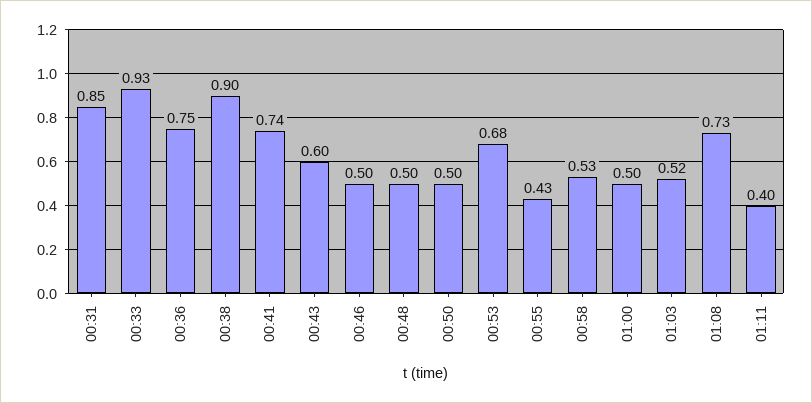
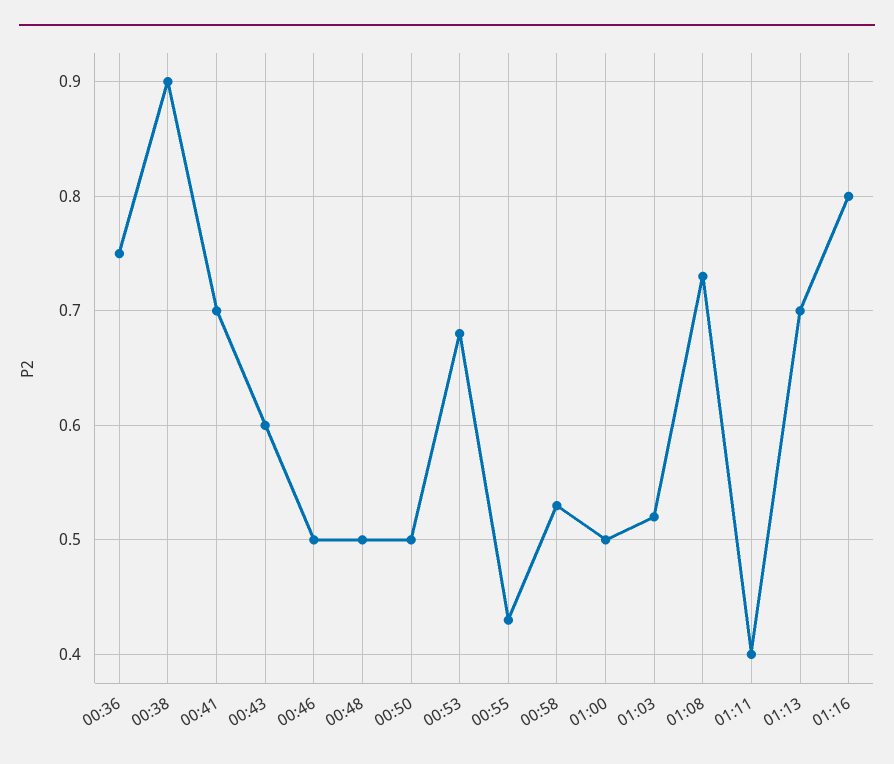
00:31: 0.85 -> none
00:33: 0.93 -> none
00:41: 0.74 -> 0.7
01:13: none -> 0.7
01:16: none -> 0.8

